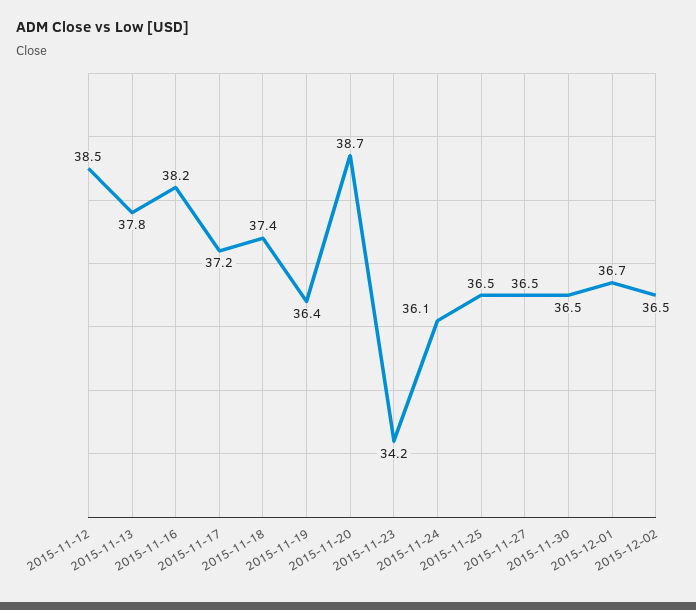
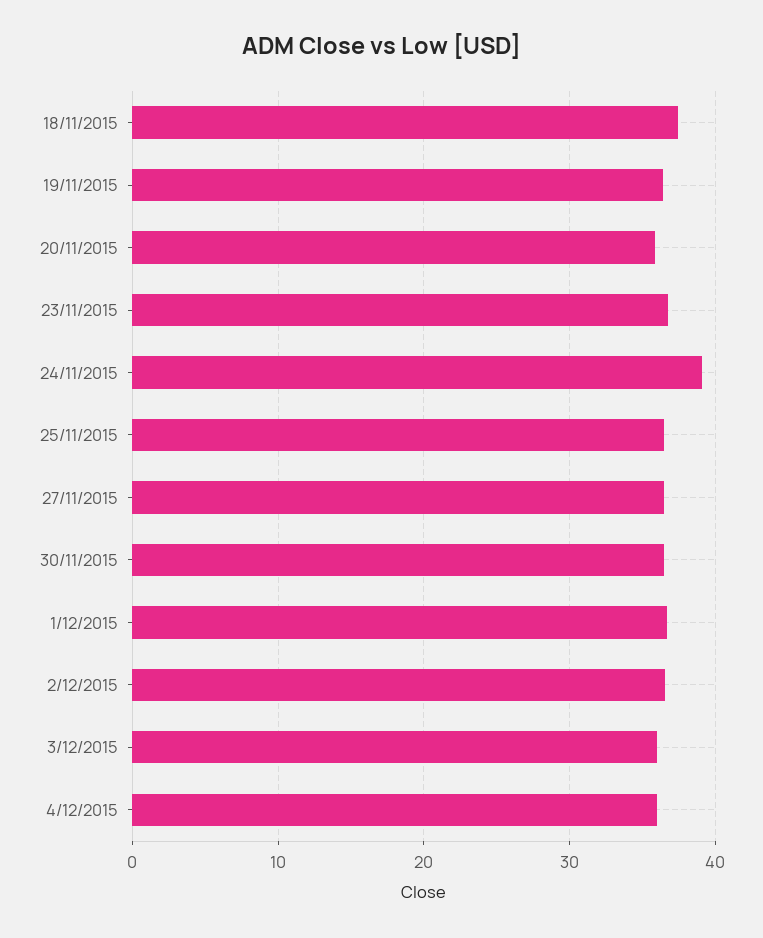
2015-11-12: 38.5 -> none
2015-11-13: 37.8 -> none
2015-11-16: 38.2 -> none
2015-11-17: 37.2 -> none
2015-11-20: 38.7 -> 36
2015-11-23: 34.2 -> 37
2015-11-24: 36.1 -> 39
3/12/2015: none -> 36
4/12/2015: none -> 36

